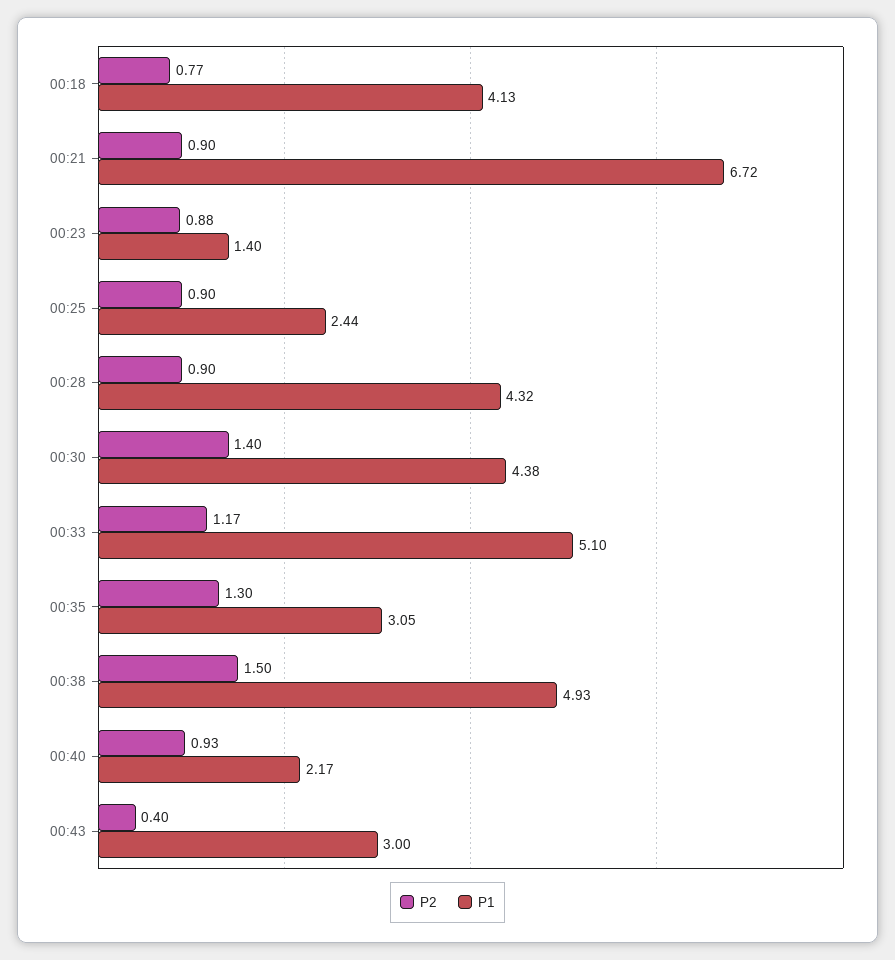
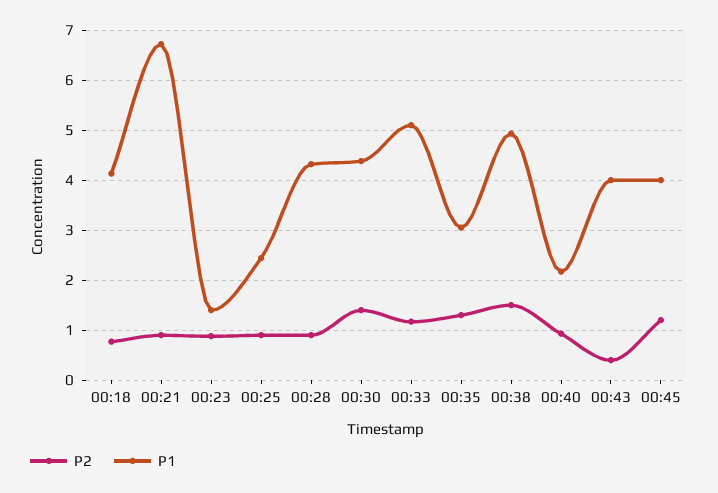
P1, 00:43: 3 -> 4
P2, 00:45: none -> 1.2
P1, 00:45: none -> 4

